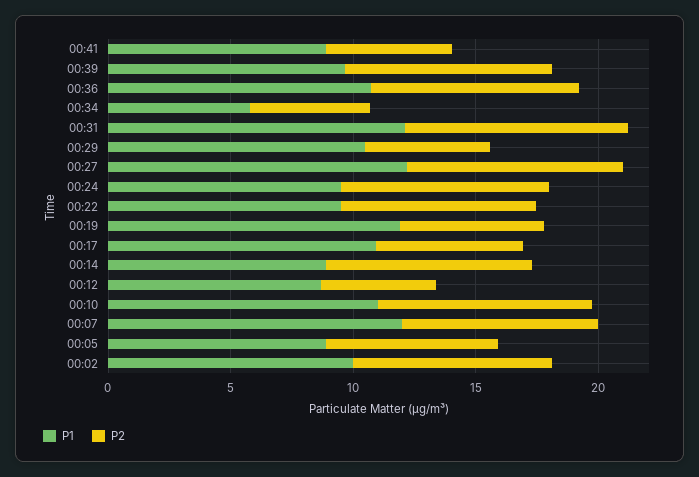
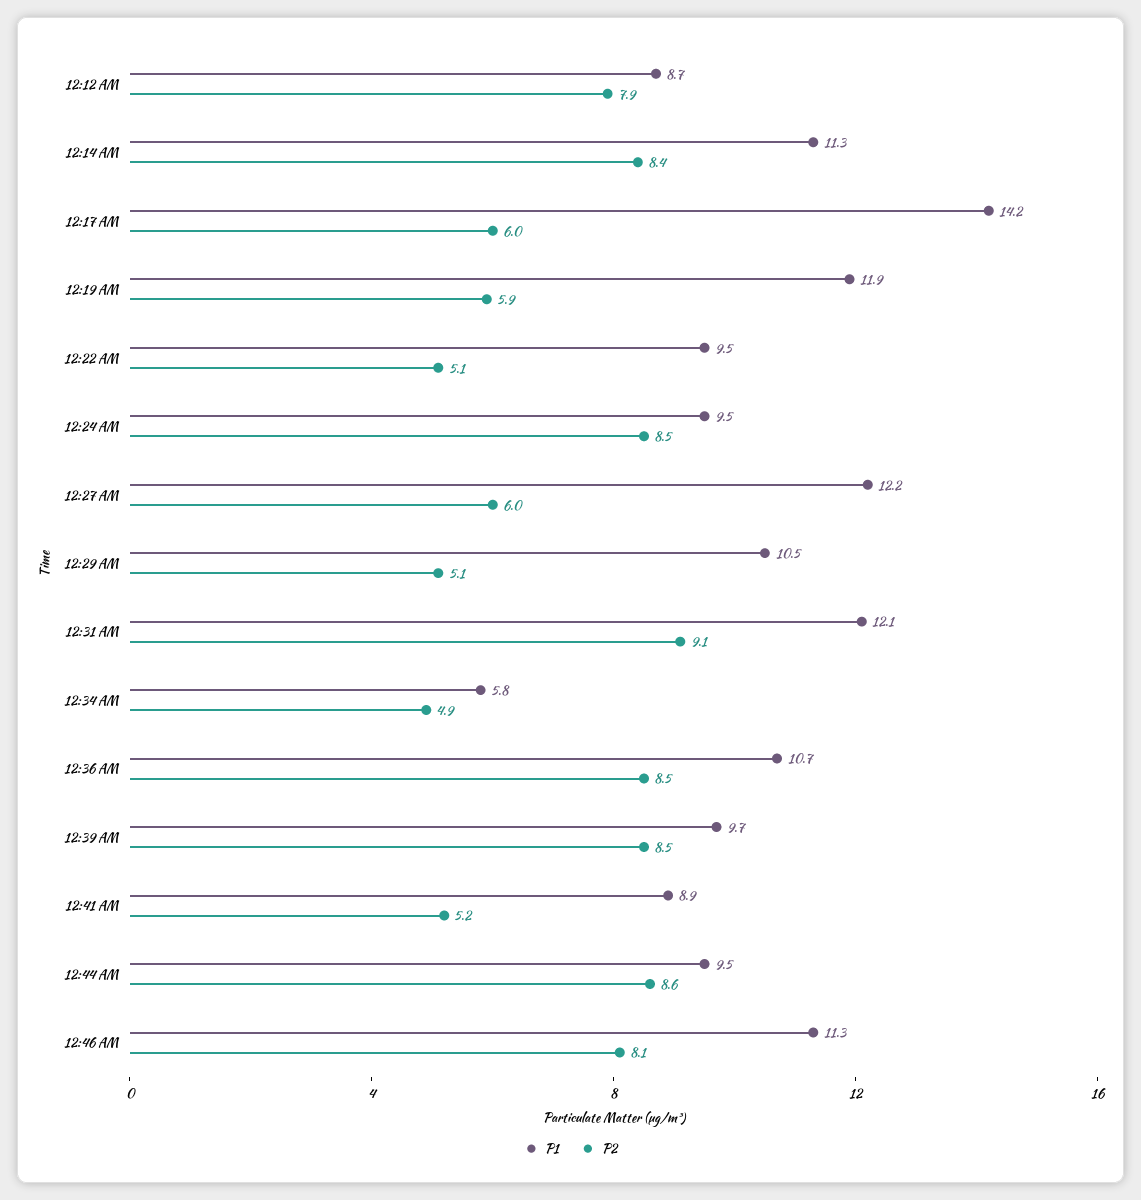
P2, 00:27: 9 -> 6
P2, 00:22: 8 -> 5.1
P1, 00:17: 11 -> 14.2
P1, 00:14: 9 -> 11.3
P2, 00:12: 5 -> 7.9
P1, 00:10: 11 -> none
P2, 00:10: 9 -> none
P1, 00:07: 12 -> none
P2, 00:07: 8 -> none
P1, 00:05: 9 -> none
P2, 00:05: 7 -> none
P1, 00:02: 10 -> none
P2, 00:02: 8 -> none
P1, 12:44 AM: none -> 9.5
P2, 12:44 AM: none -> 8.6
P1, 12:46 AM: none -> 11.3
P2, 12:46 AM: none -> 8.1

